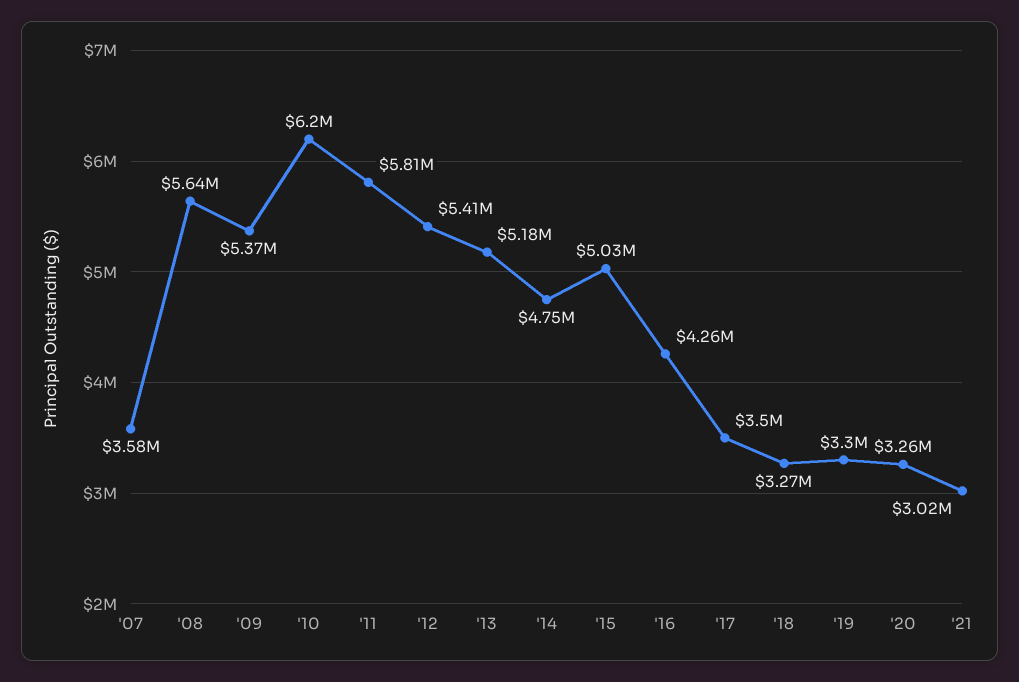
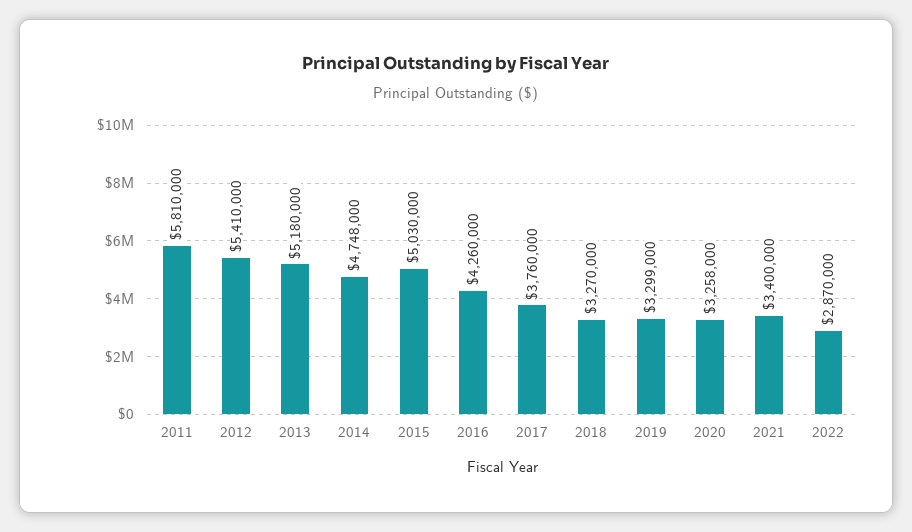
'07: 3580000 -> none
'08: 5640000 -> none
'09: 5370000 -> none
'10: 6200000 -> none
'17: 3500000 -> 3760000
'21: 3020000 -> 3400000
2022: none -> 2870000

